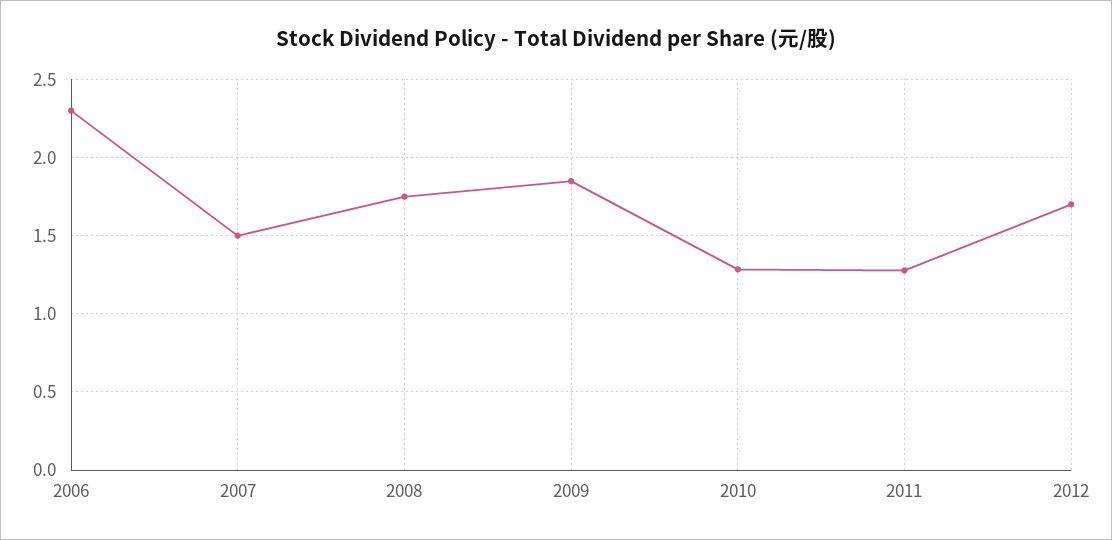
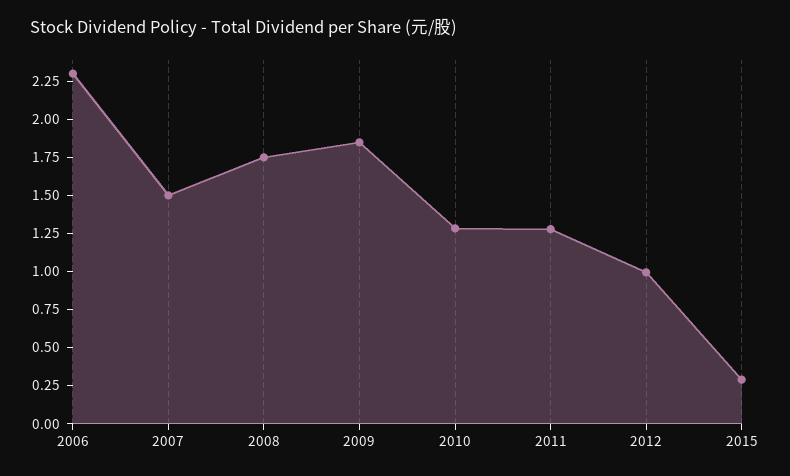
2012: 1.7 -> 1
2015: none -> 0.25

